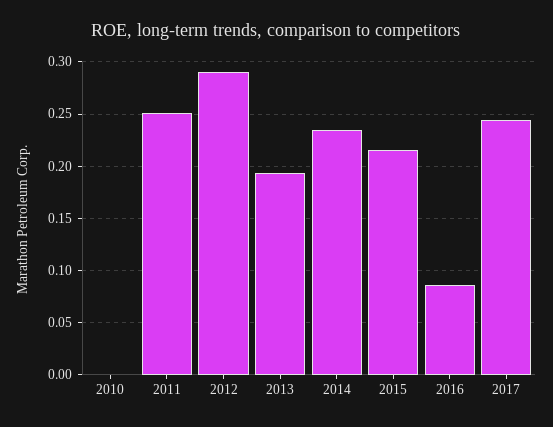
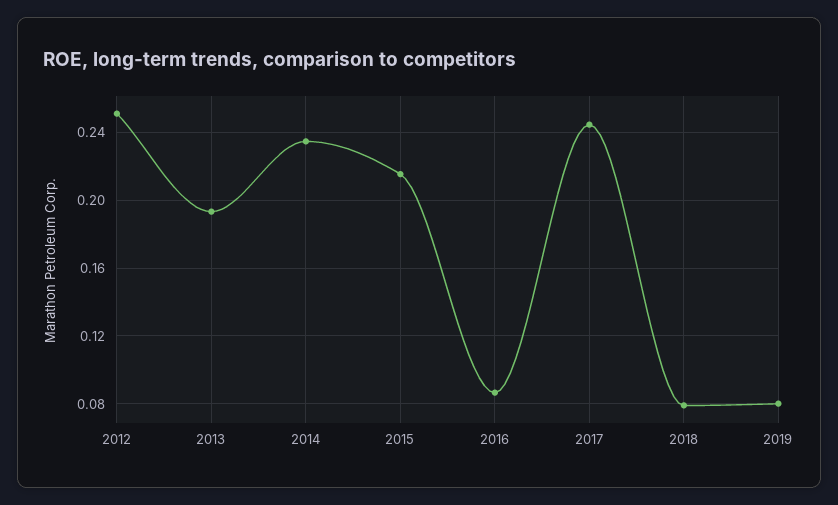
2010: 0 -> none
2011: 0.25 -> none
2012: 0.29 -> 0.25
2018: none -> 0.08
2019: none -> 0.08

